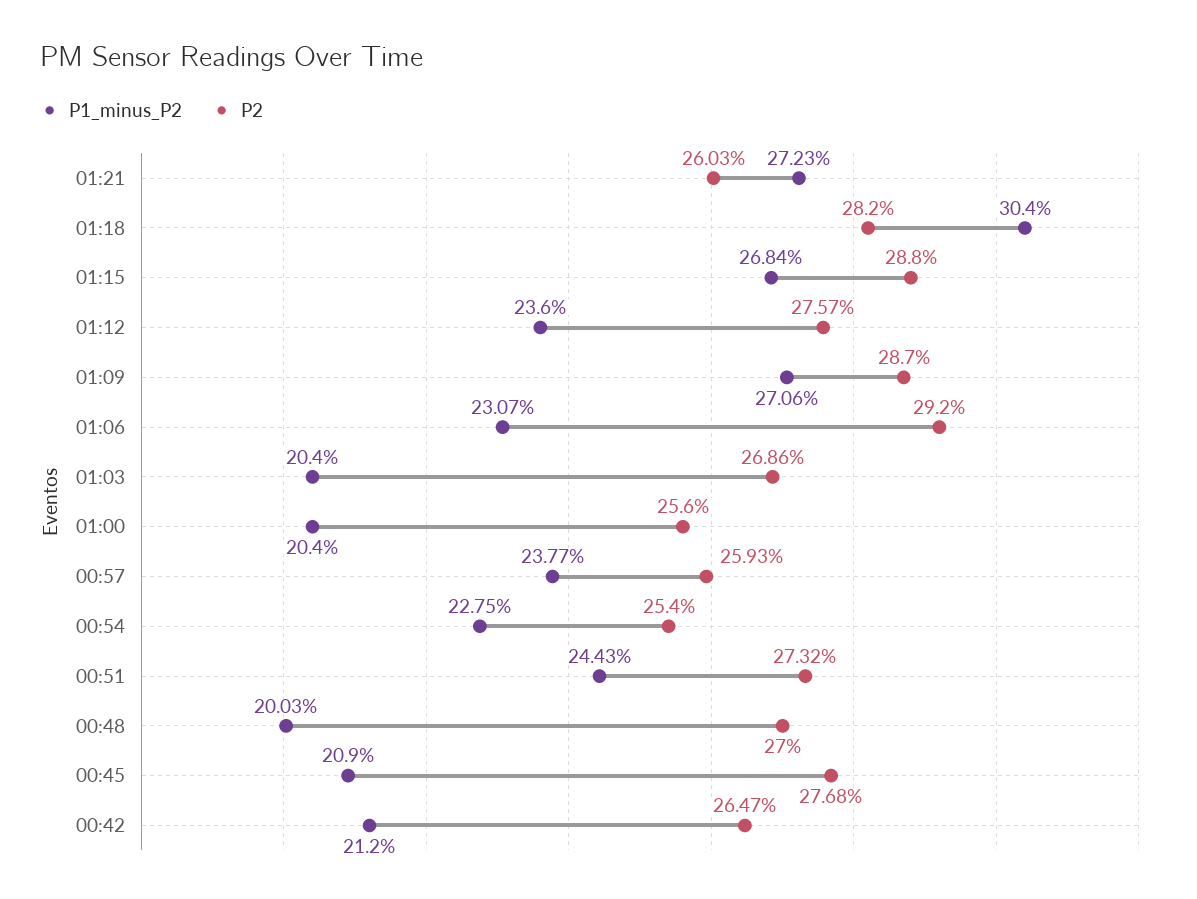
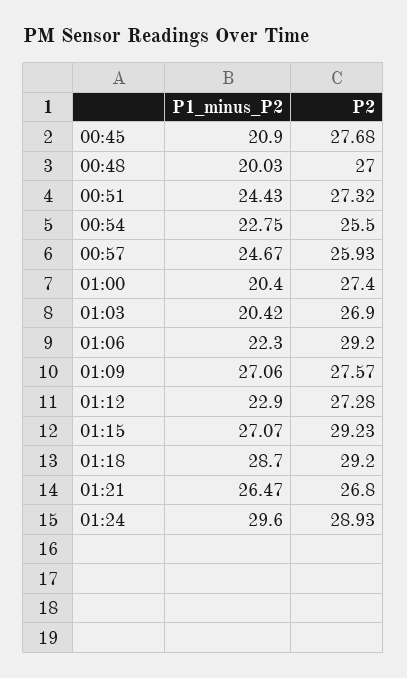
P1_minus_P2, 01:21: 27.23 -> 26.47
P2, 01:21: 26.03 -> 26.8
P1_minus_P2, 01:18: 30.4 -> 28.7
P2, 01:18: 28.2 -> 29.2
P1_minus_P2, 01:15: 26.84 -> 27.07
P2, 01:15: 28.8 -> 29.23
P1_minus_P2, 01:12: 23.6 -> 22.9
P2, 01:12: 27.57 -> 27.28
P2, 01:09: 28.7 -> 27.57
P1_minus_P2, 01:06: 23.07 -> 22.3
P1_minus_P2, 01:03: 20.4 -> 20.42
P2, 01:03: 26.86 -> 26.9
P2, 01:00: 25.6 -> 27.4
P1_minus_P2, 00:57: 23.77 -> 24.67
P2, 00:54: 25.4 -> 25.5
P1_minus_P2, 00:42: 21.2 -> none
P2, 00:42: 26.47 -> none
P1_minus_P2, 01:24: none -> 29.6
P2, 01:24: none -> 28.93

